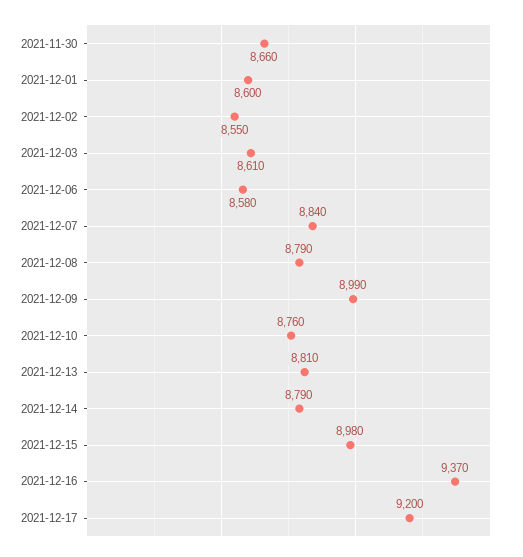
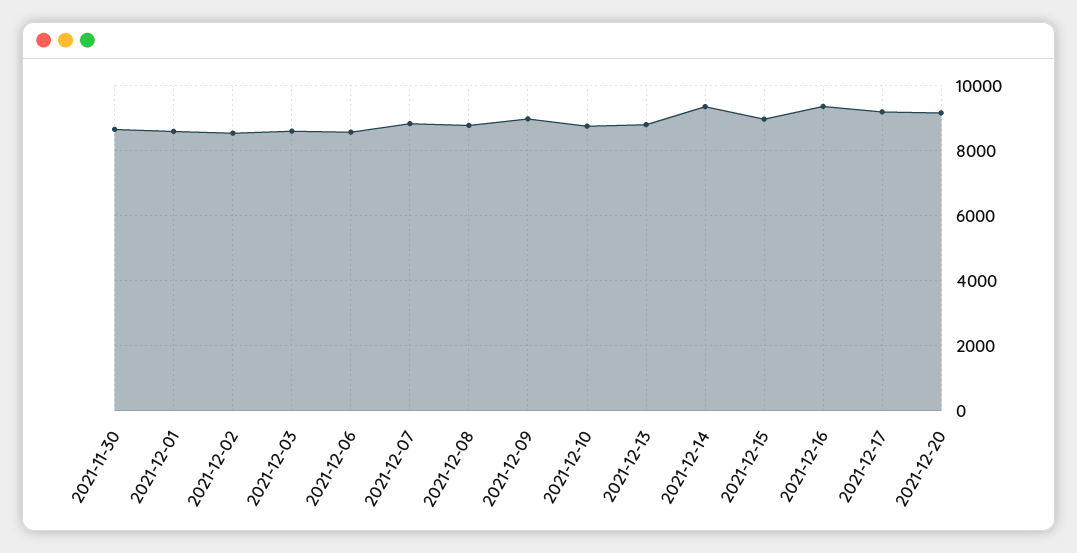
2021-12-14: 8790 -> 9400
2021-12-20: none -> 9200

